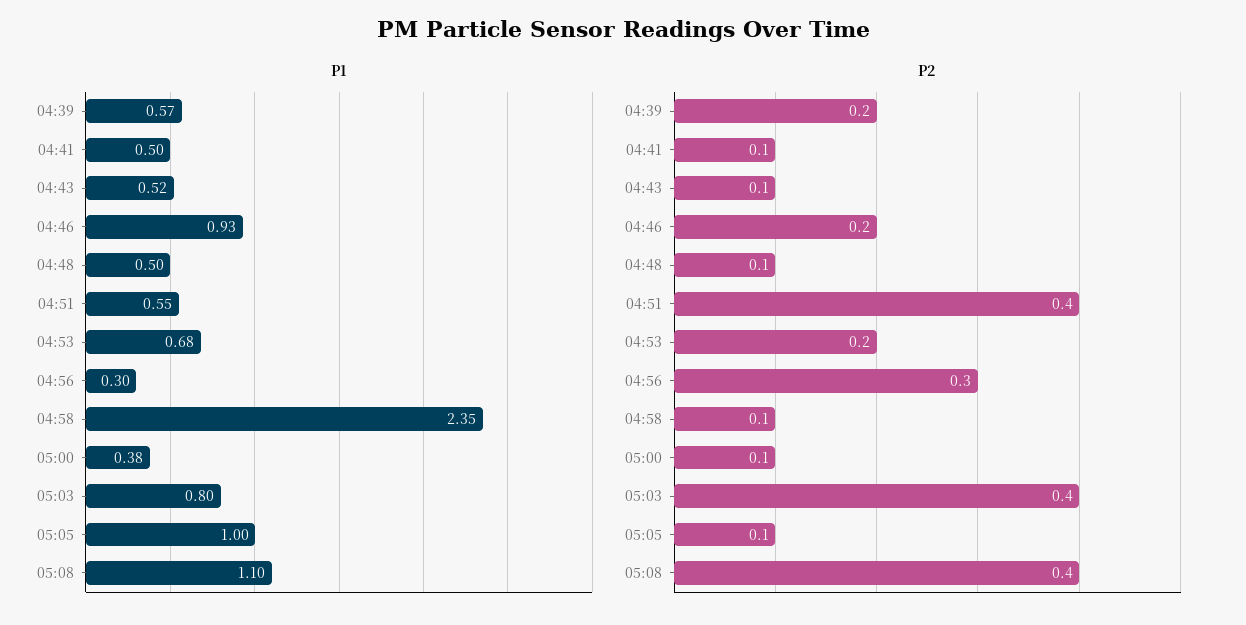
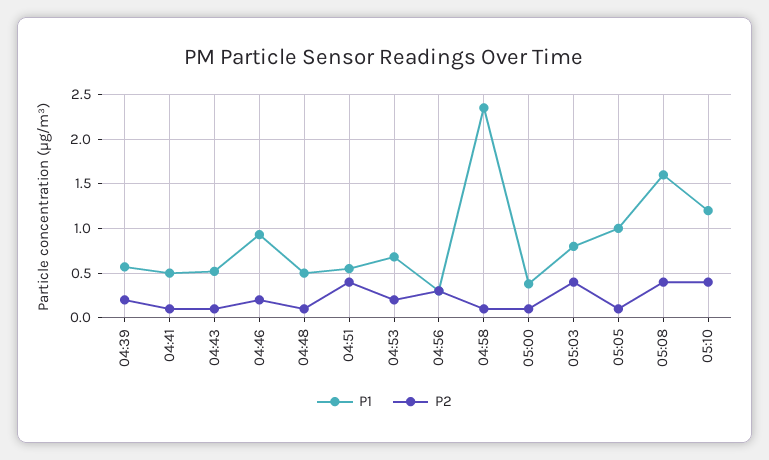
P1, 05:08: 1.1 -> 1.6
P1, 05:10: none -> 1.2
P2, 05:10: none -> 0.4

